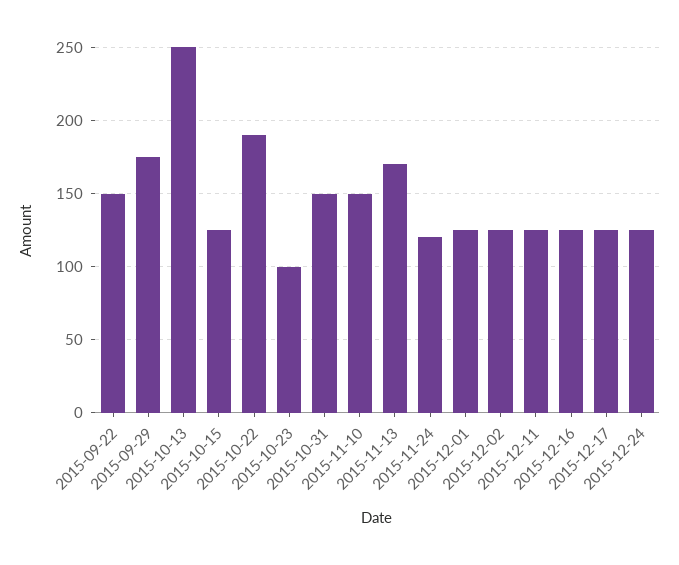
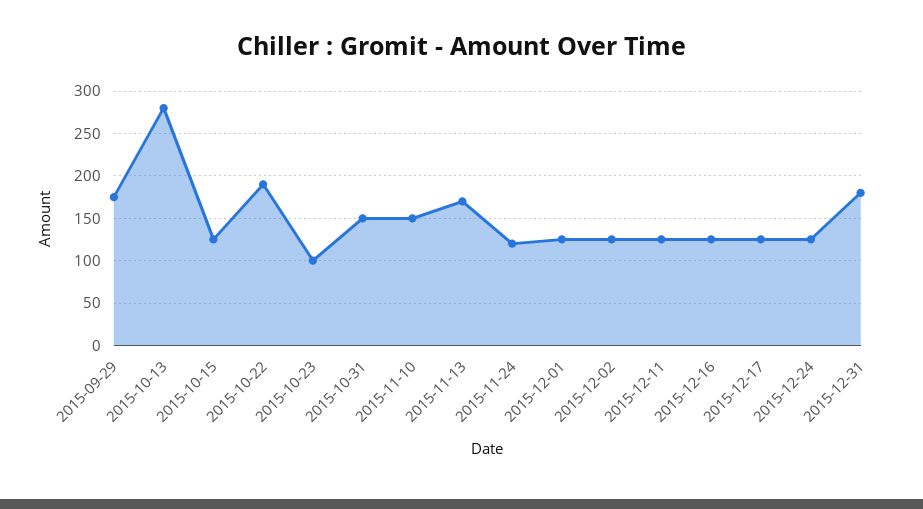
2015-09-22: 150 -> none
2015-10-13: 250 -> 280
2015-12-31: none -> 180

